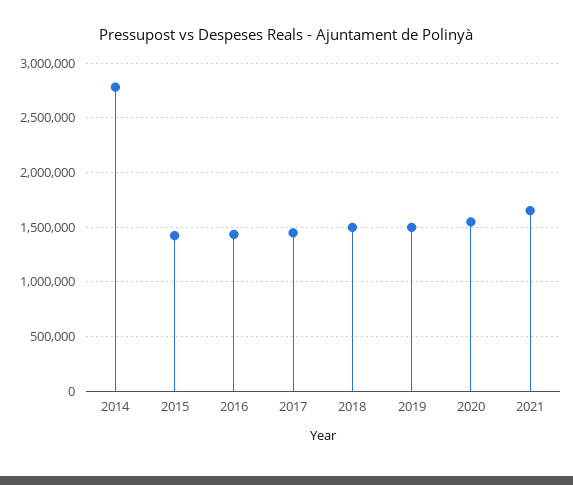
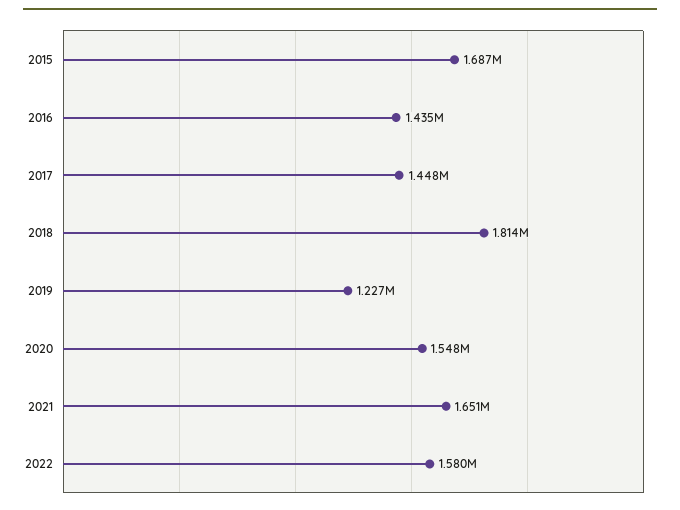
2014: 2800000 -> none
2015: 1400000 -> 1687000
2018: 1500000 -> 1814000
2019: 1500000 -> 1227000
2022: none -> 1580000

